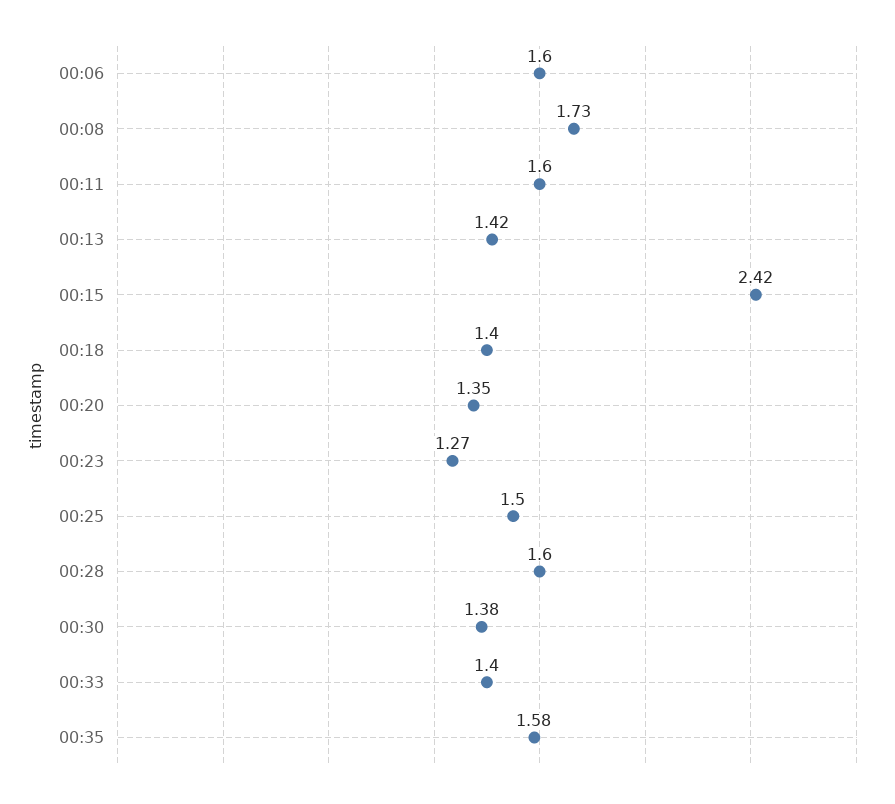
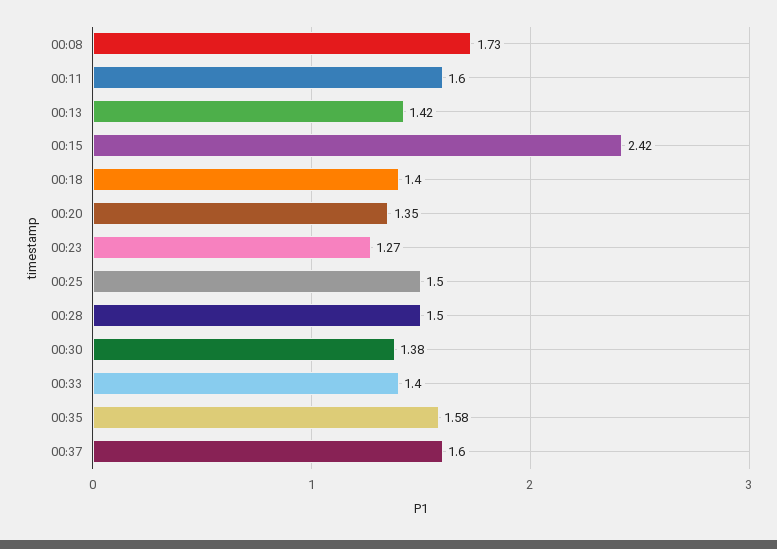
00:06: 1.6 -> none
00:28: 1.6 -> 1.5
00:37: none -> 1.6

